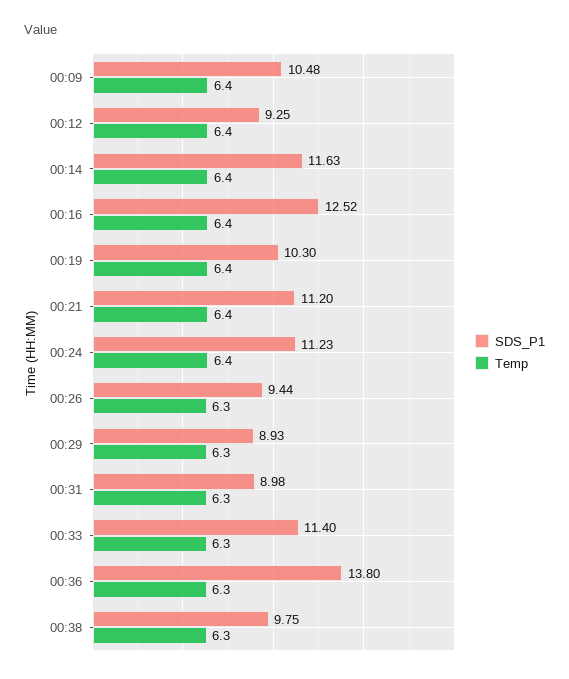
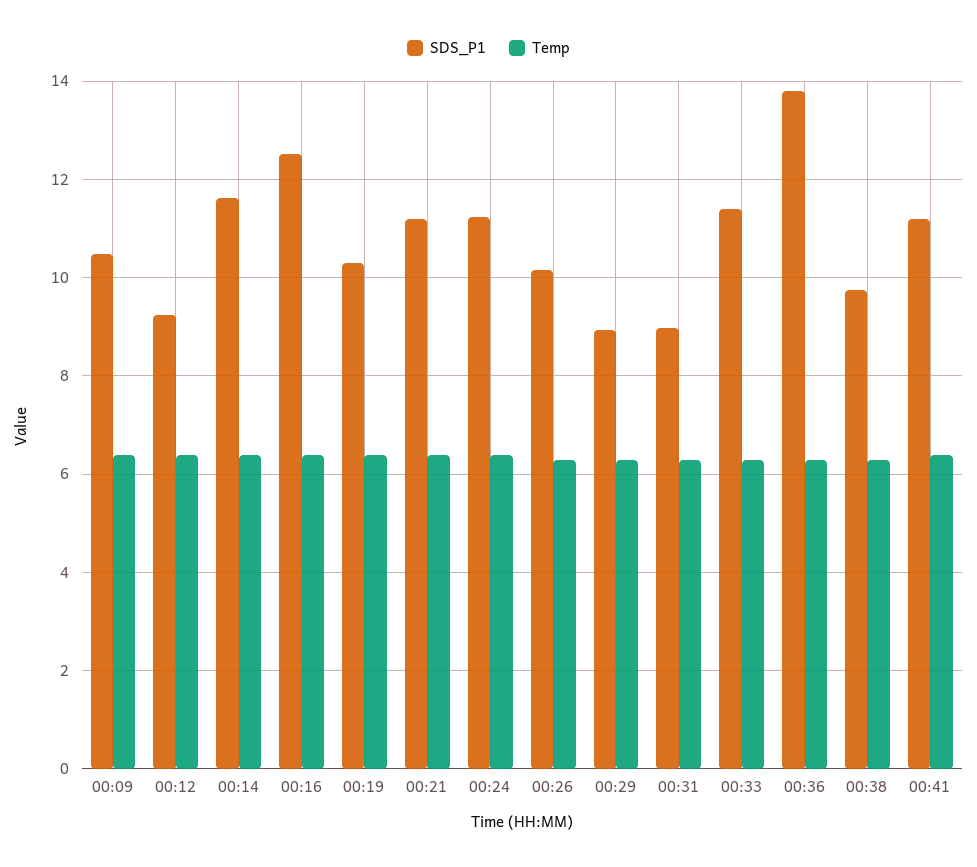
SDS_P1, 00:26: 9.44 -> 10.2
SDS_P1, 00:41: none -> 11.2
Temp, 00:41: none -> 6.4

